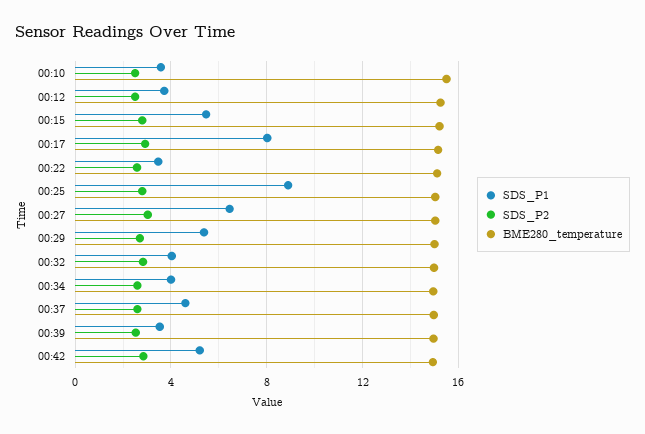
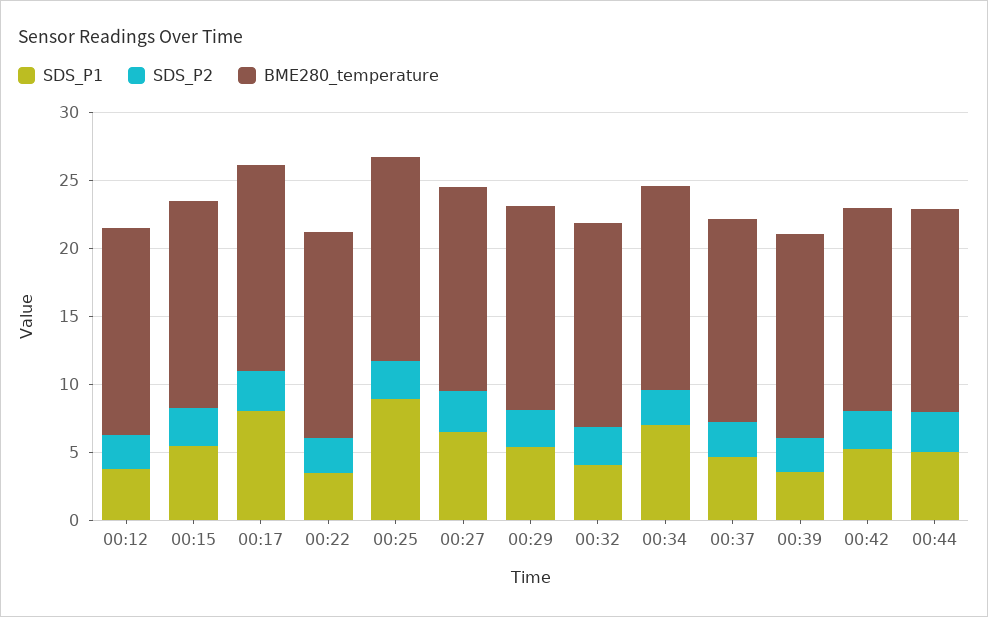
SDS_P1, 00:10: 3.5 -> none
SDS_P2, 00:10: 2.5 -> none
BME280_temperature, 00:10: 15.5 -> none
SDS_P1, 00:34: 4 -> 7
SDS_P1, 00:44: none -> 5
SDS_P2, 00:44: none -> 3
BME280_temperature, 00:44: none -> 15

